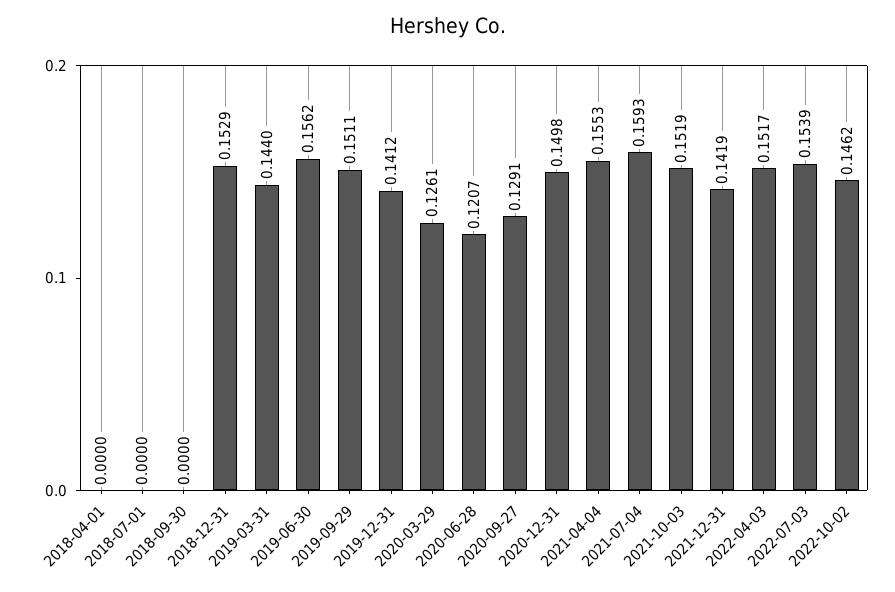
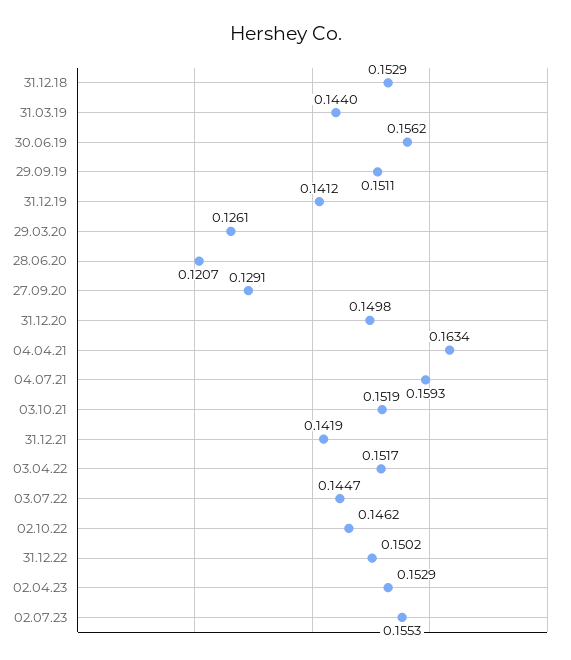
2018-04-01: 0 -> none
2018-07-01: 0 -> none
2018-09-30: 0 -> none
2021-04-04: 0.1553 -> 0.1634
2022-07-03: 0.1539 -> 0.1447
31.12.22: none -> 0.1502
02.04.23: none -> 0.1529
02.07.23: none -> 0.1553

